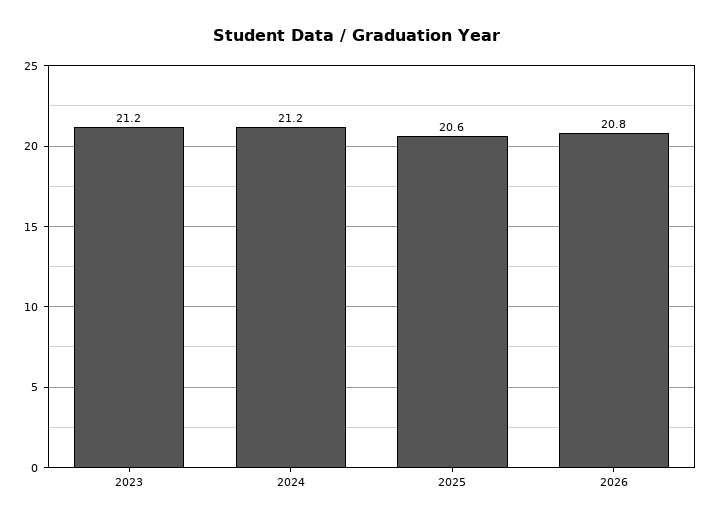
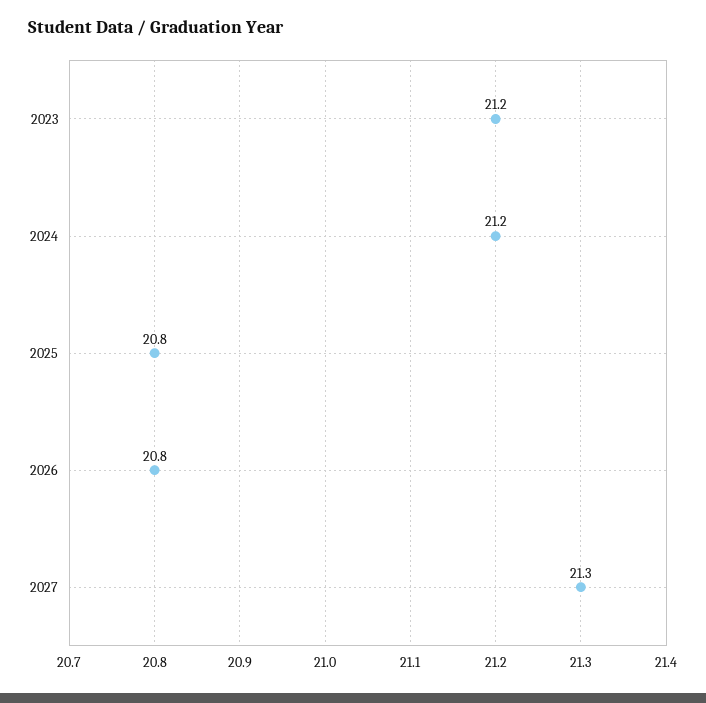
2025: 20.6 -> 20.8
2027: none -> 21.3

